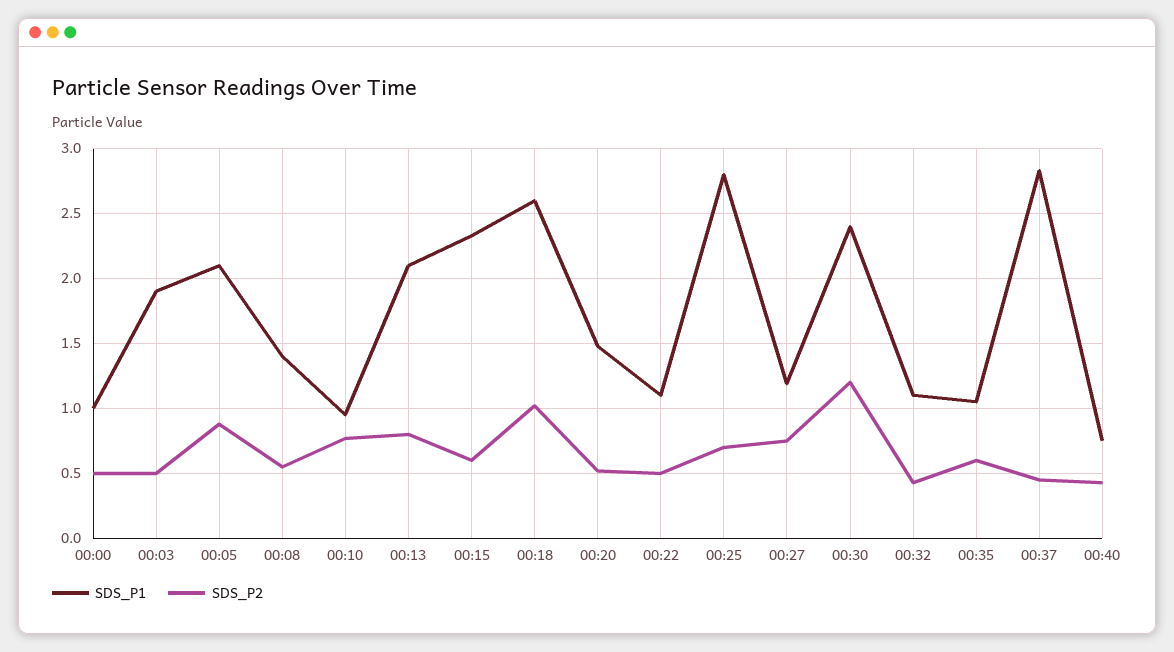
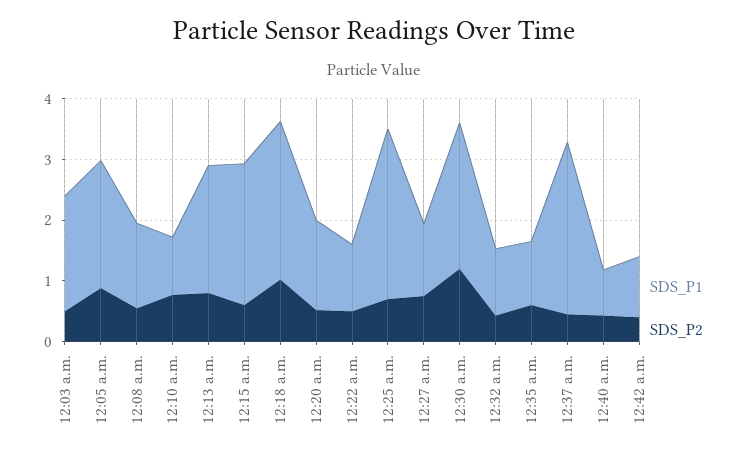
SDS_P1, 00:00: 1 -> none
SDS_P2, 00:00: 0.5 -> none
SDS_P1, 12:42 a.m.: none -> 1
SDS_P2, 12:42 a.m.: none -> 0.4

